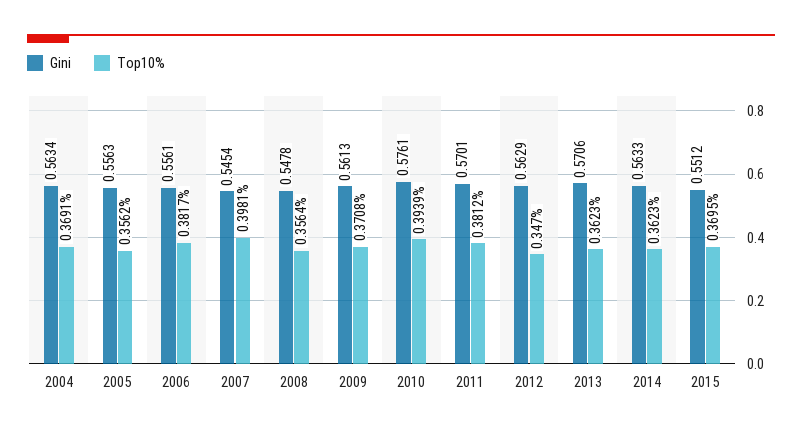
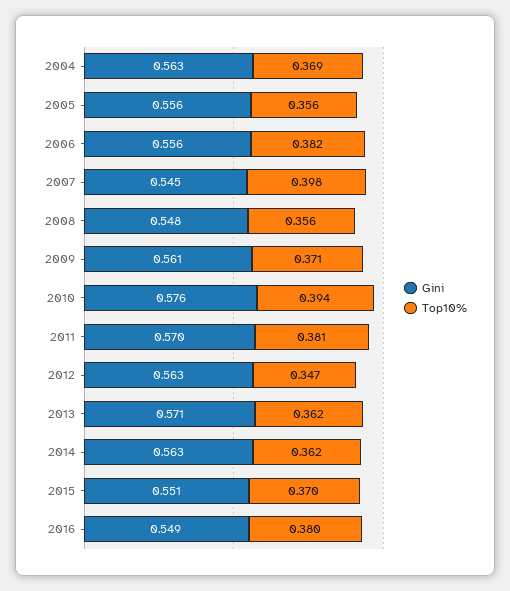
Gini, 2016: none -> 0.549
Top10%, 2016: none -> 0.38

